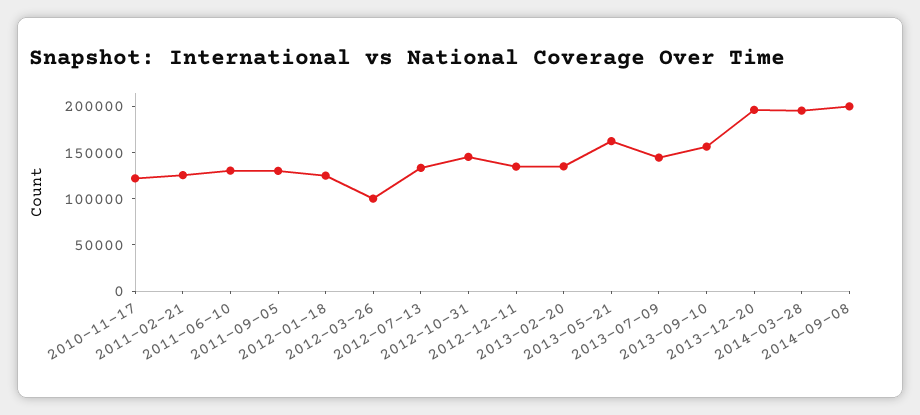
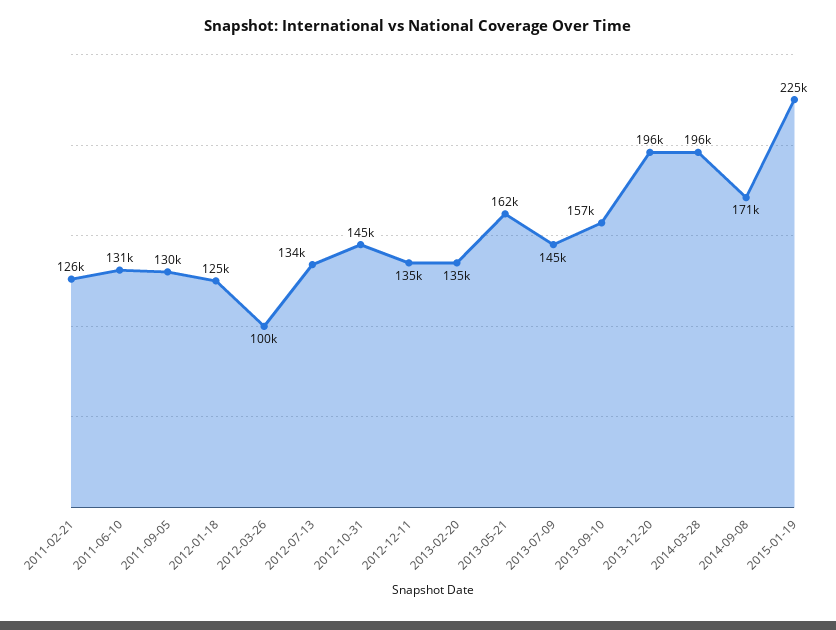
2010-11-17: 120000 -> none
2014-09-08: 200000 -> 171000
2015-01-19: none -> 225000

